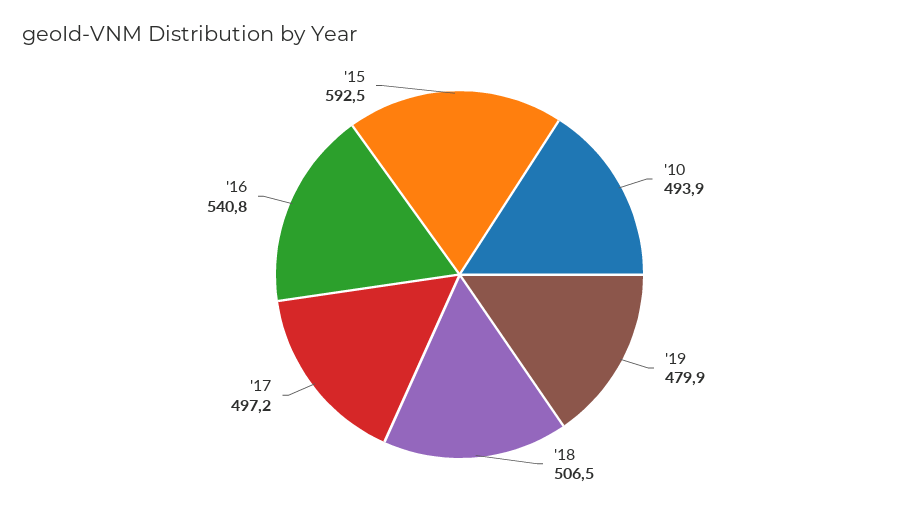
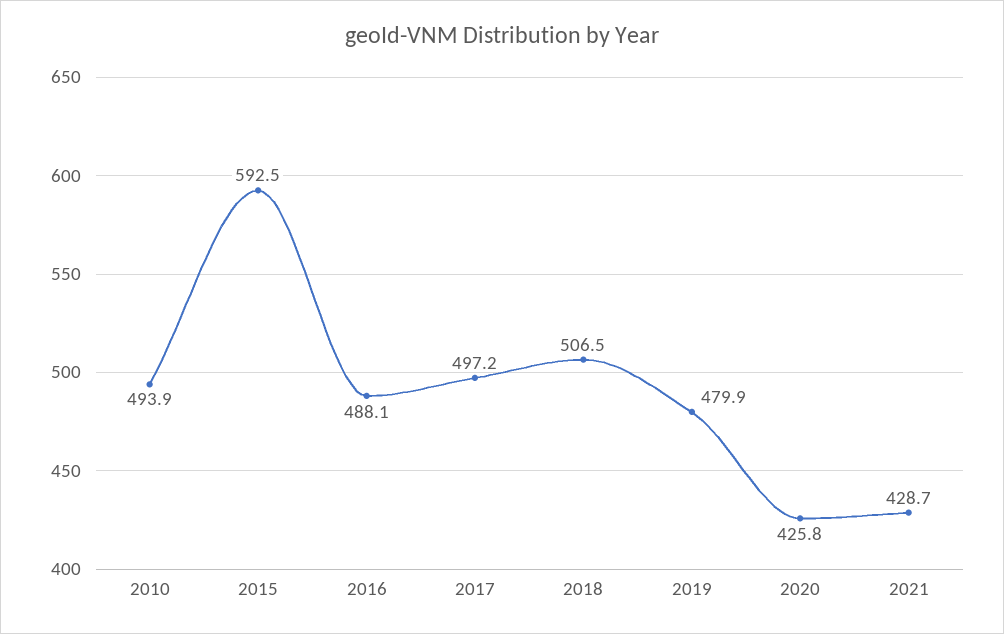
'16: 540.8 -> 488.1
2020: none -> 425.8
2021: none -> 428.7

